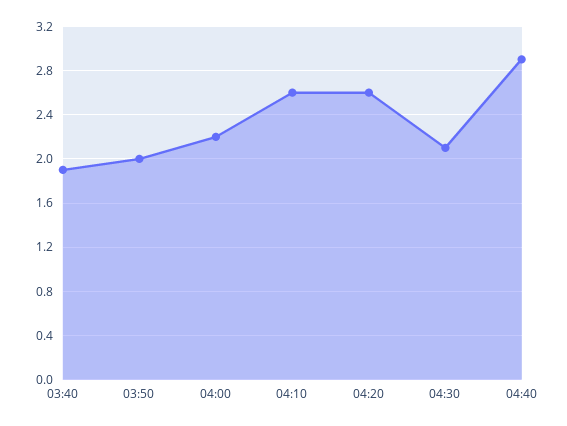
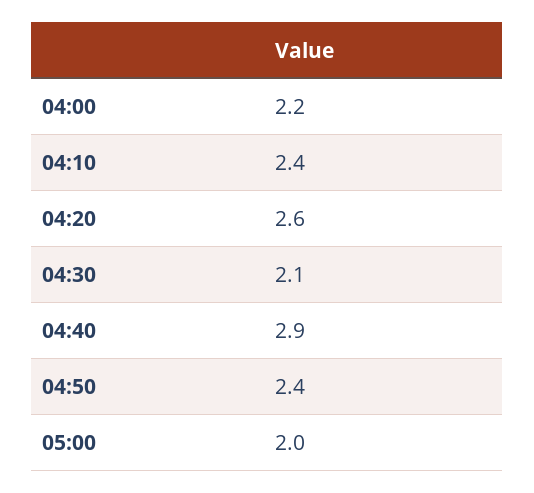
03:40: 1.9 -> none
03:50: 2 -> none
04:10: 2.6 -> 2.4
04:50: none -> 2.4
05:00: none -> 2

